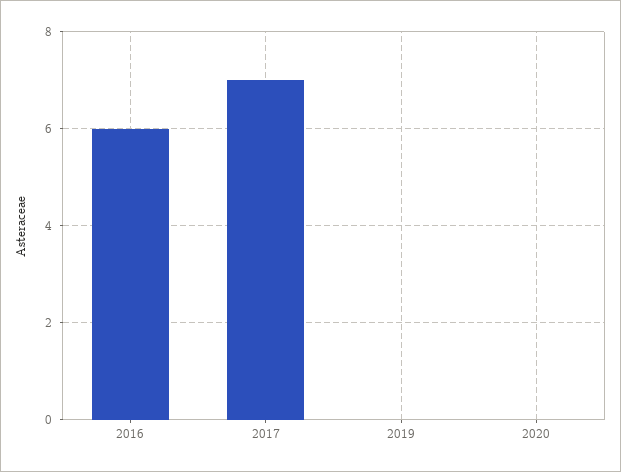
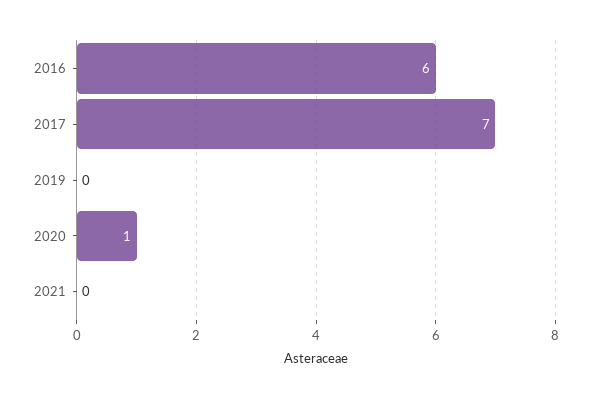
2020: 0 -> 1
2021: none -> 0

